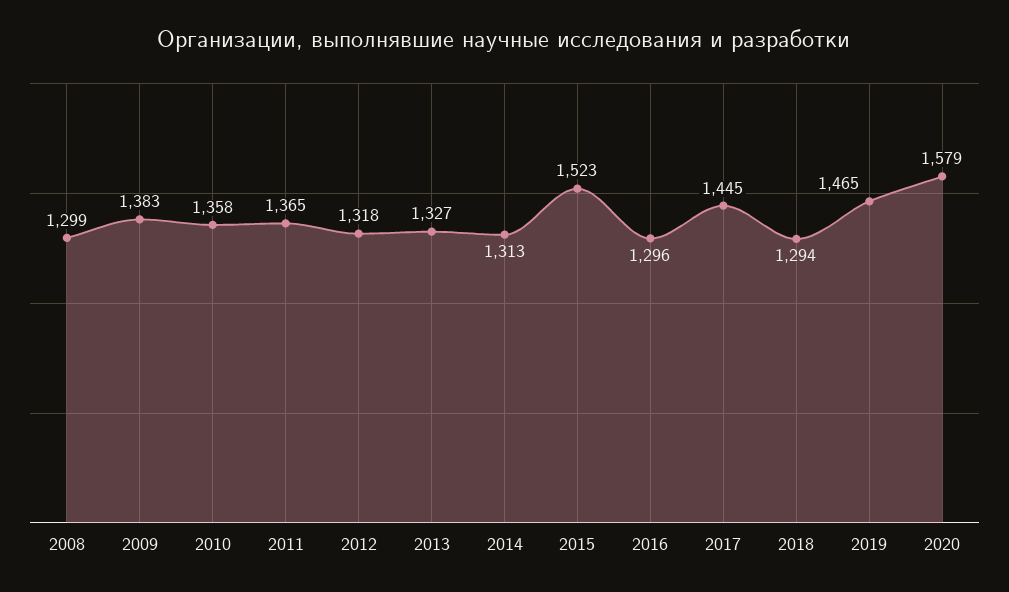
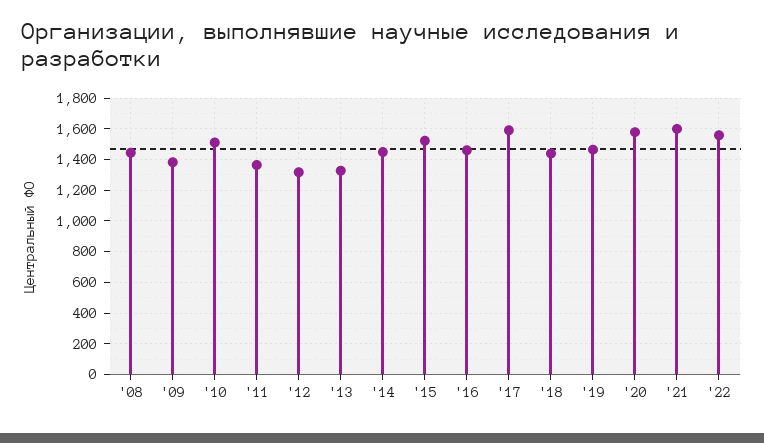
2008: 1299 -> 1450
2010: 1358 -> 1500
2014: 1313 -> 1450
2016: 1296 -> 1450
2017: 1445 -> 1600
2018: 1294 -> 1450
'21: none -> 1600
'22: none -> 1550

